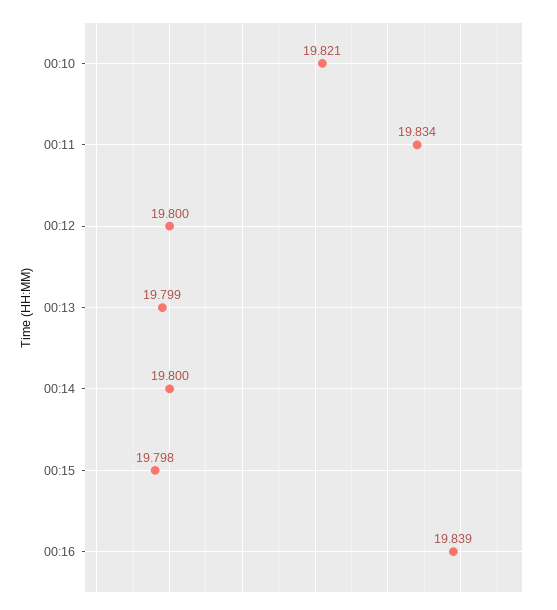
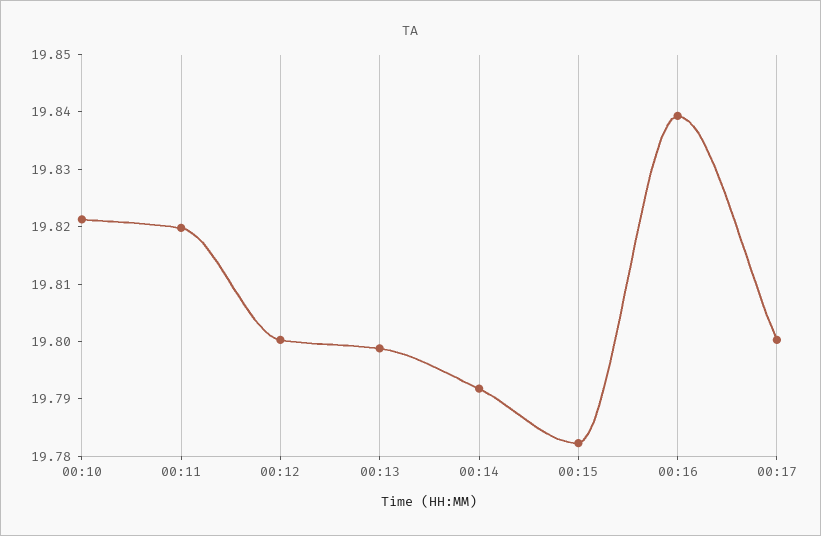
00:11: 19.834 -> 19.82
00:14: 19.8 -> 19.792
00:15: 19.798 -> 19.782
00:17: none -> 19.8

